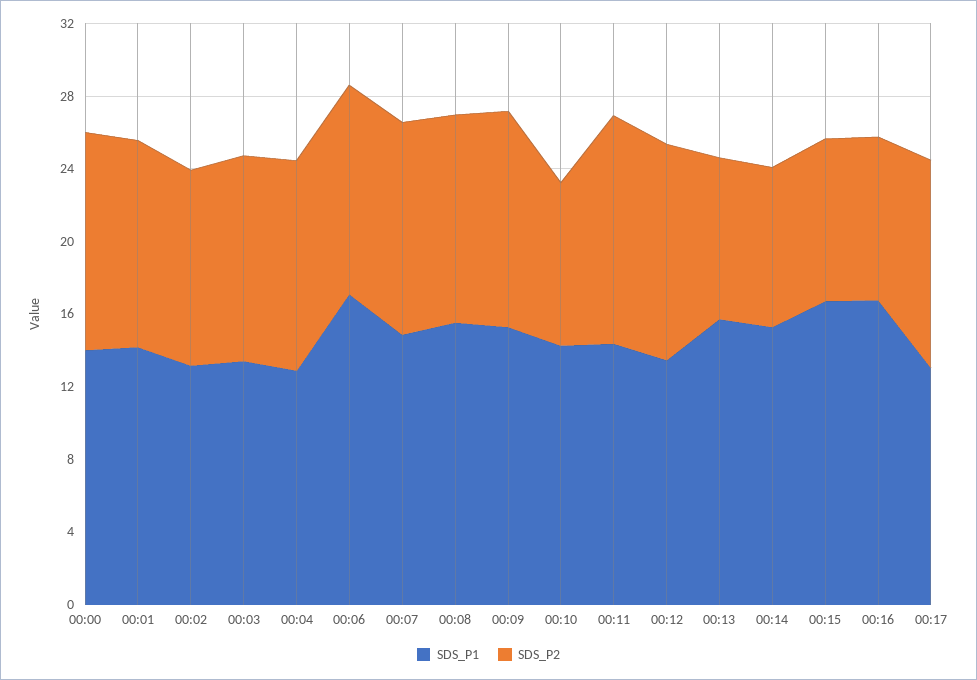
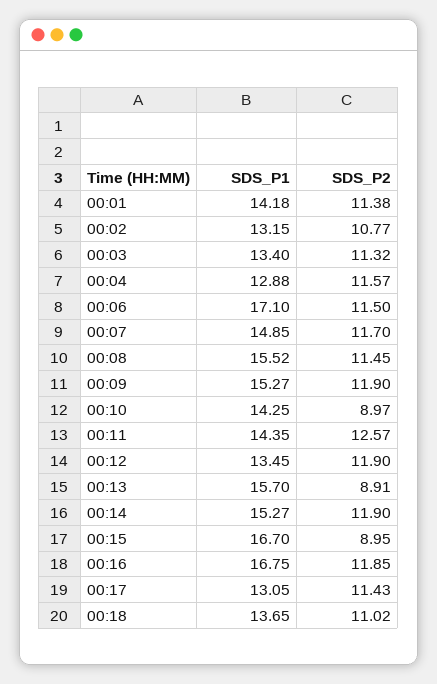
SDS_P1, 00:00: 14 -> none
SDS_P2, 00:00: 12 -> none
SDS_P2, 00:14: 9 -> 11.9
SDS_P2, 00:16: 9 -> 11.85
SDS_P1, 00:18: none -> 13.65
SDS_P2, 00:18: none -> 11.02

